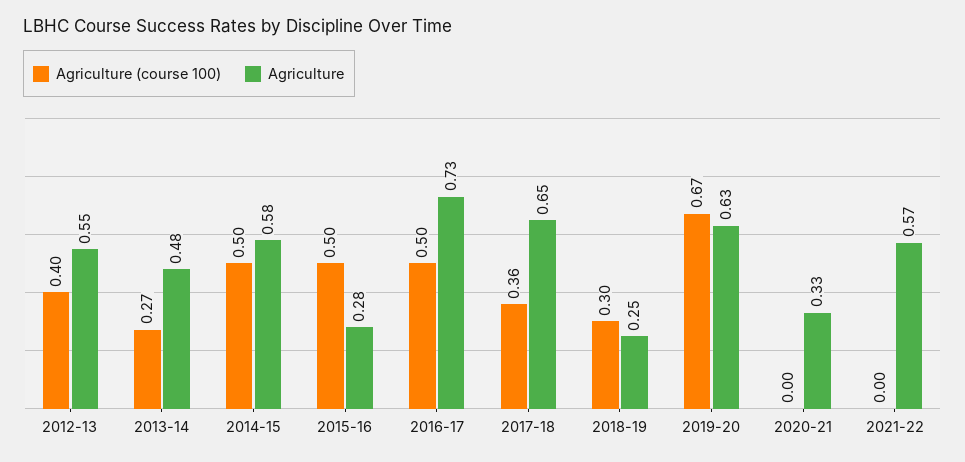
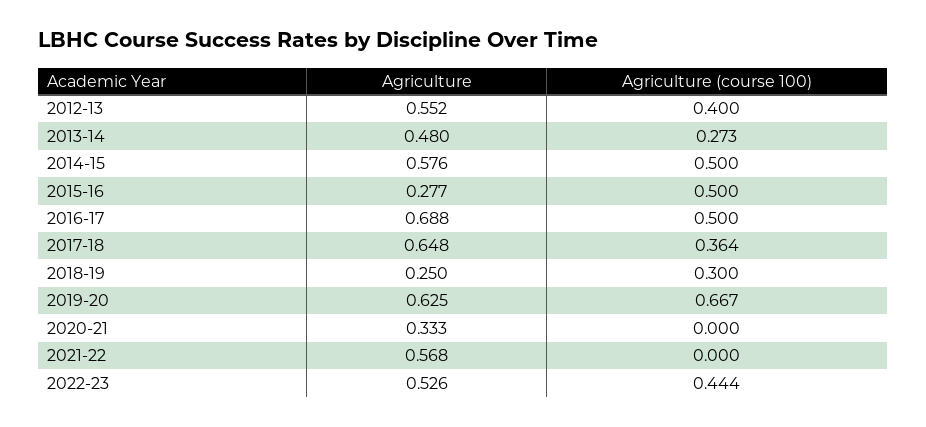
Agriculture, 2016-17: 0.73 -> 0.688
Agriculture, 2022-23: none -> 0.526
Agriculture (course 100), 2022-23: none -> 0.444

